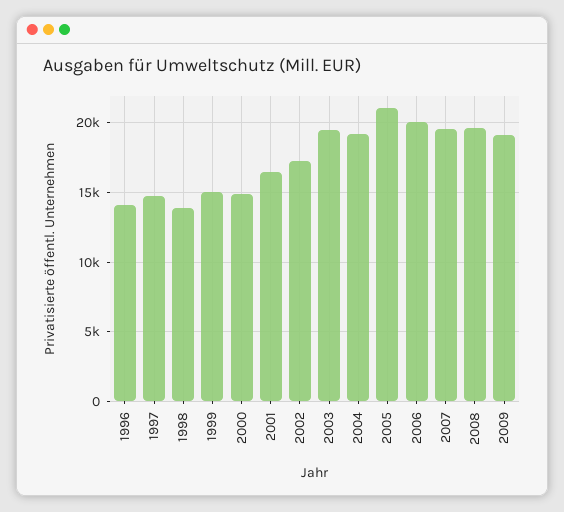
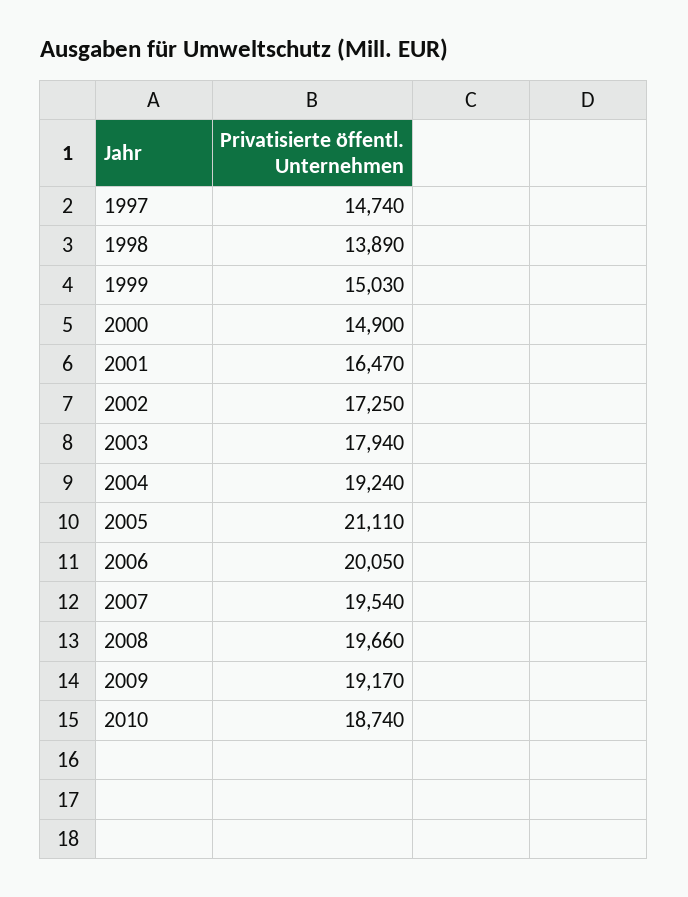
1996: 14000 -> none
2003: 19500 -> 17940
2010: none -> 18740

